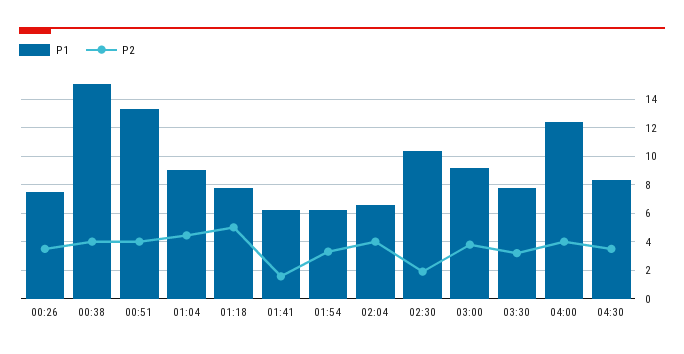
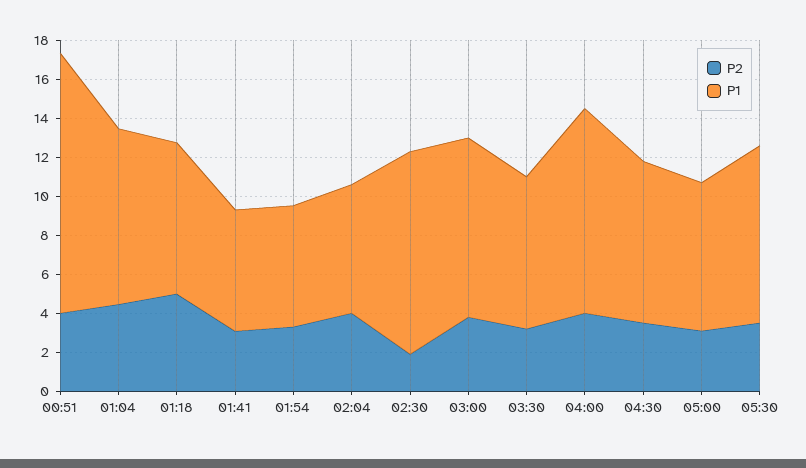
P1, 00:26: 7.5 -> none
P2, 00:26: 3.5 -> none
P1, 00:38: 15 -> none
P2, 00:38: 4 -> none
P2, 01:41: 1.5 -> 3
P1, 04:00: 12.5 -> 10.5
P2, 05:00: none -> 3
P1, 05:00: none -> 7.5
P2, 05:30: none -> 3.5
P1, 05:30: none -> 9

